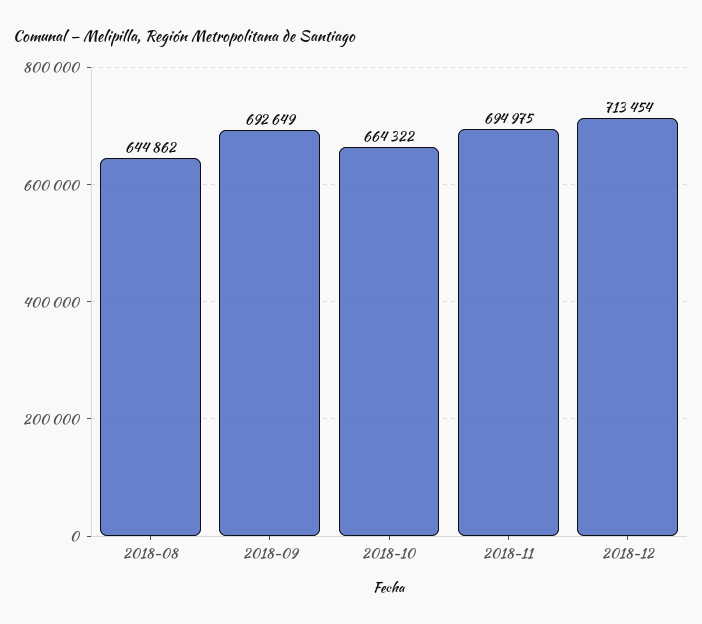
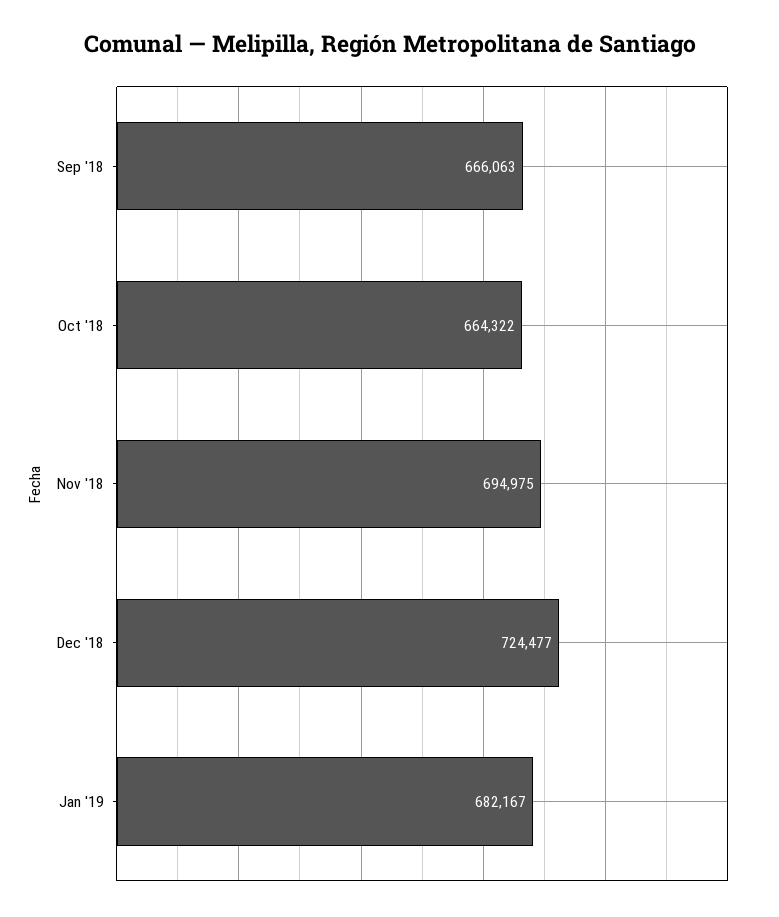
2018-08: 644862 -> none
2018-09: 692649 -> 666063
2018-12: 713454 -> 724477
Jan '19: none -> 682167

